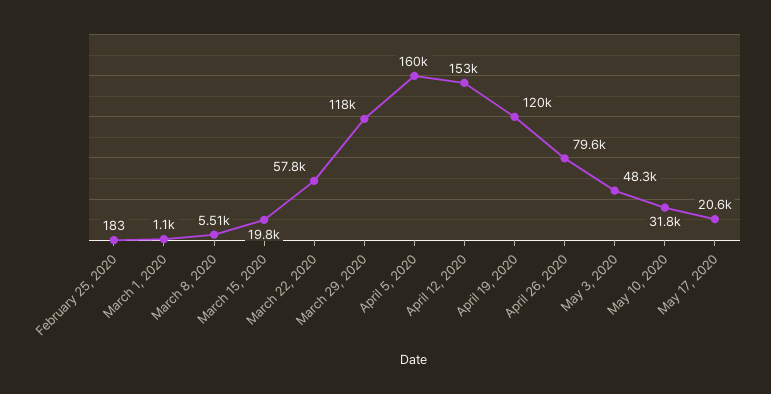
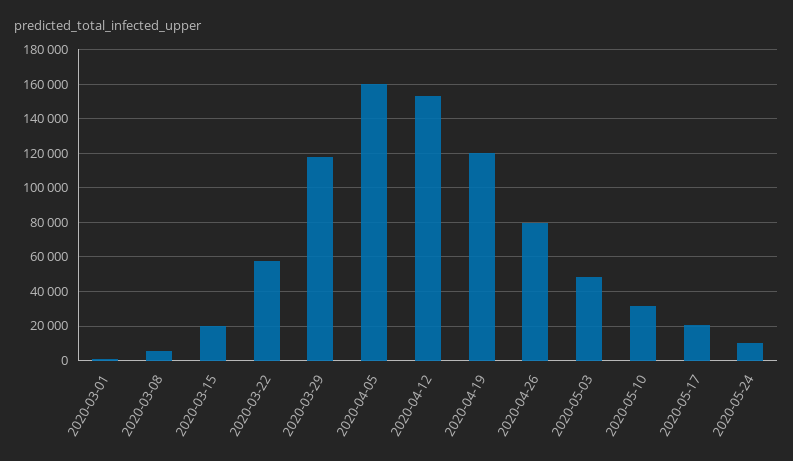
February 25, 2020: 183 -> none
2020-05-24: none -> 10000

